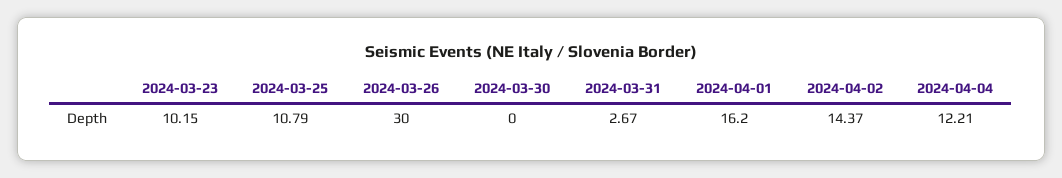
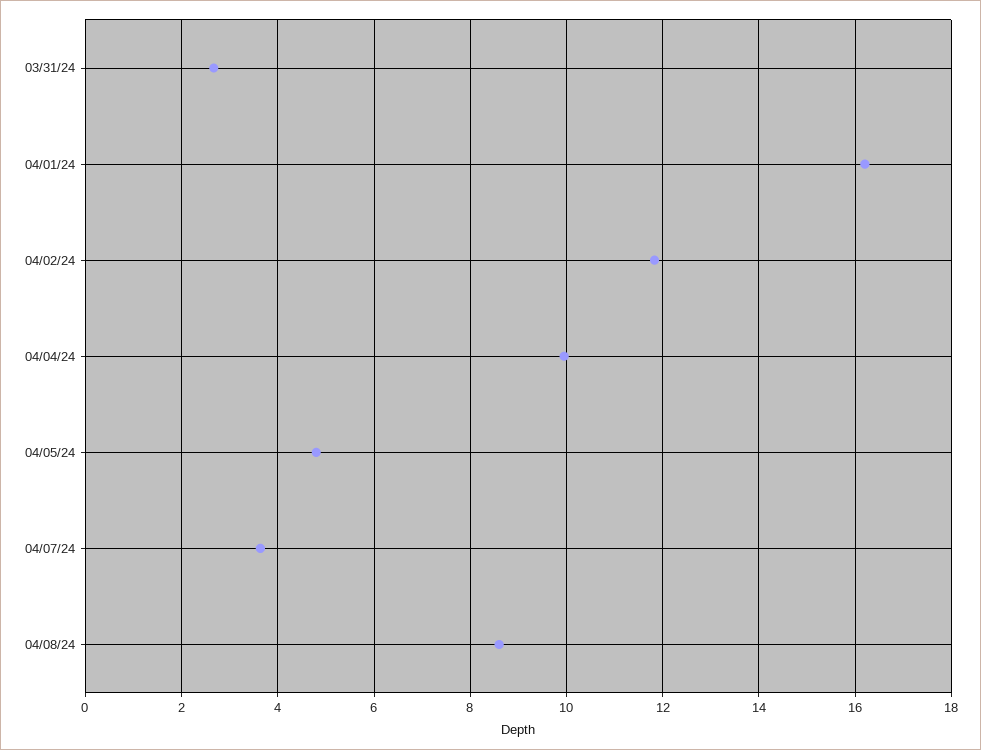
2024-03-23: 10.15 -> none
2024-03-25: 10.79 -> none
2024-03-26: 30 -> none
2024-03-30: 0 -> none
2024-04-02: 14.37 -> 11.8
2024-04-04: 12.21 -> 10
04/05/24: none -> 4.8
04/07/24: none -> 3.6
04/08/24: none -> 8.6

